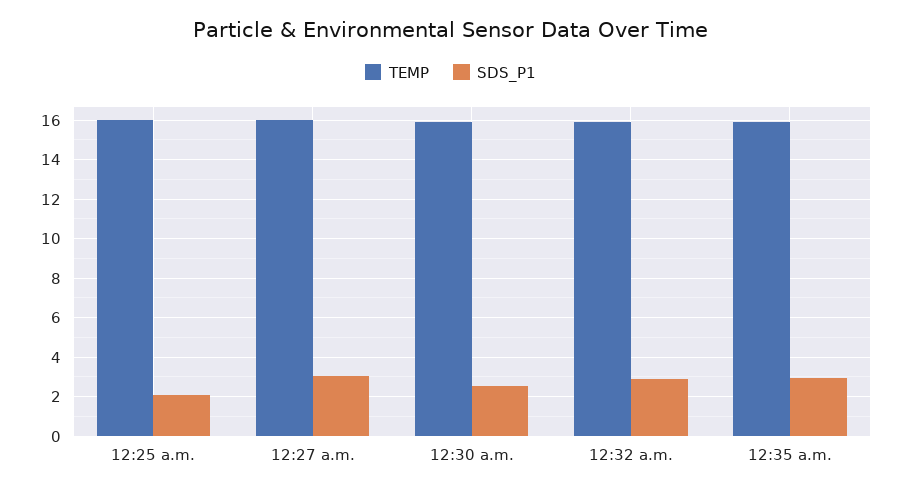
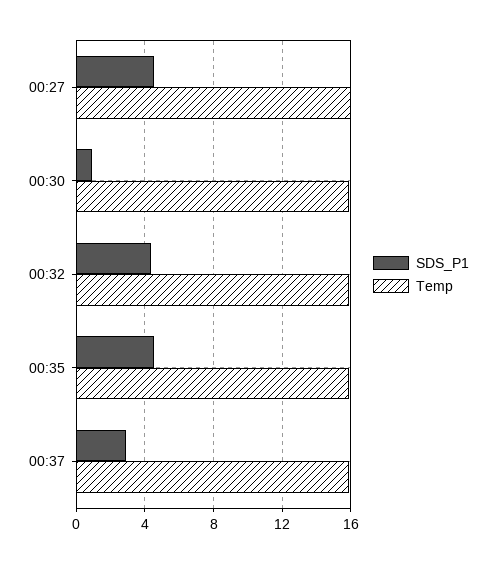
TEMP, 12:25 a.m.: 16 -> none
SDS_P1, 12:25 a.m.: 2 -> none
SDS_P1, 12:27 a.m.: 3 -> 4.5
SDS_P1, 12:30 a.m.: 2.5 -> 1
SDS_P1, 12:32 a.m.: 3 -> 4.5
SDS_P1, 12:35 a.m.: 3 -> 4.5
SDS_P1, 00:37: none -> 3
TEMP, 00:37: none -> 16

